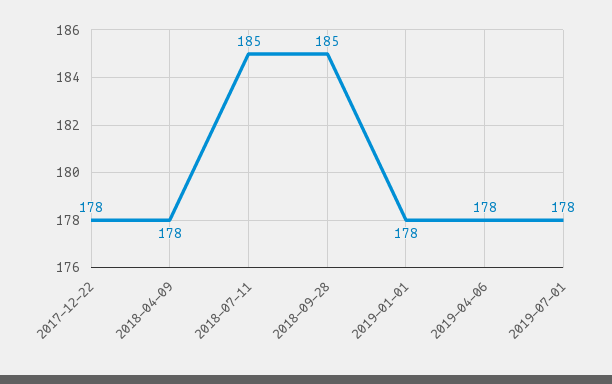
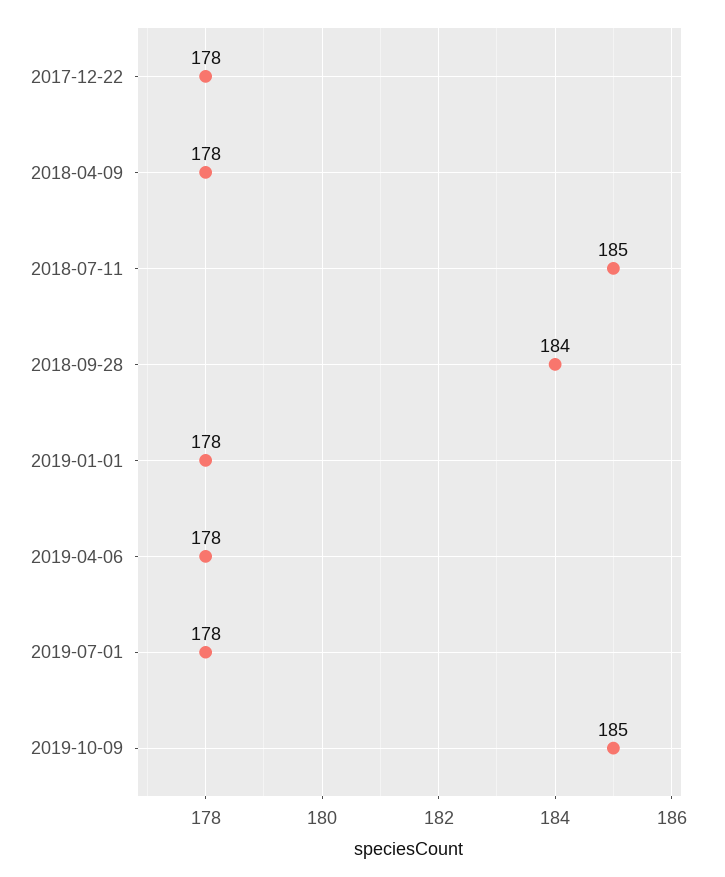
2018-09-28: 185 -> 184
2019-10-09: none -> 185

